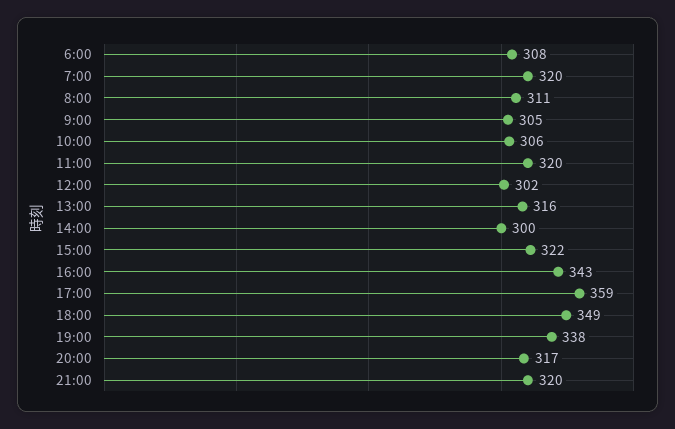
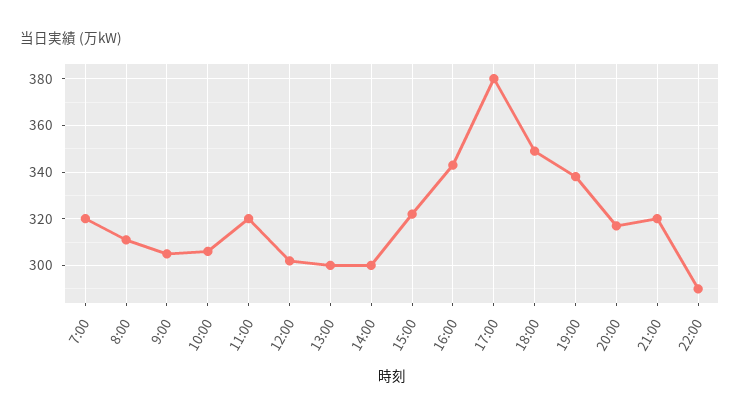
6:00: 308 -> none
13:00: 316 -> 300
17:00: 359 -> 380
22:00: none -> 290

